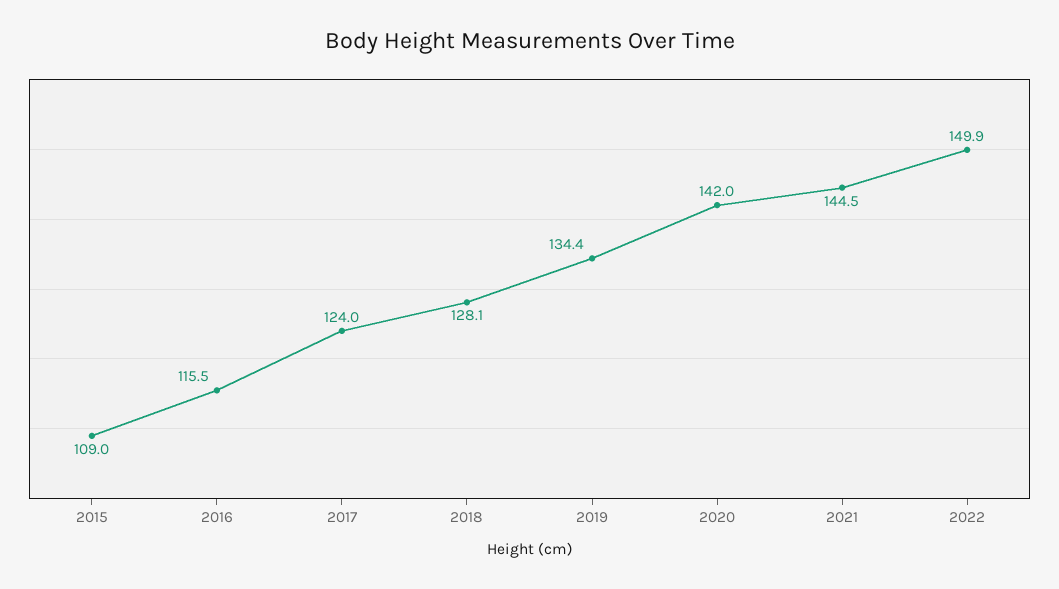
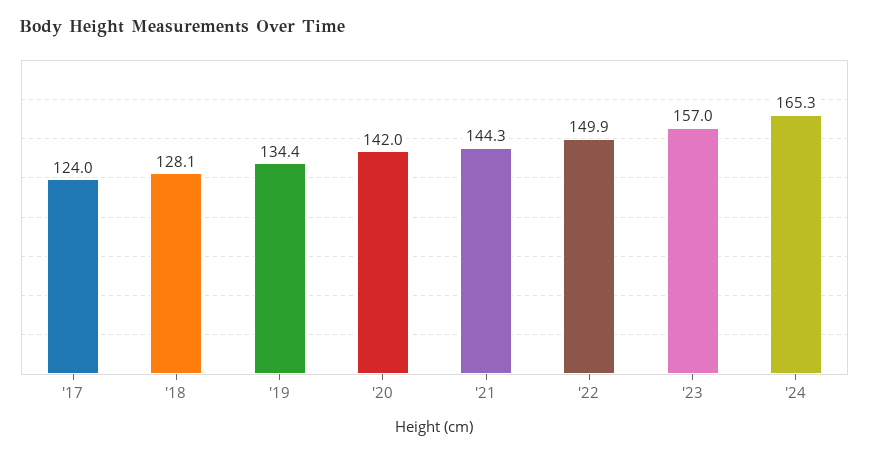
2015: 109 -> none
2016: 115.5 -> none
2021: 144.5 -> 144.3
'23: none -> 157
'24: none -> 165.3

